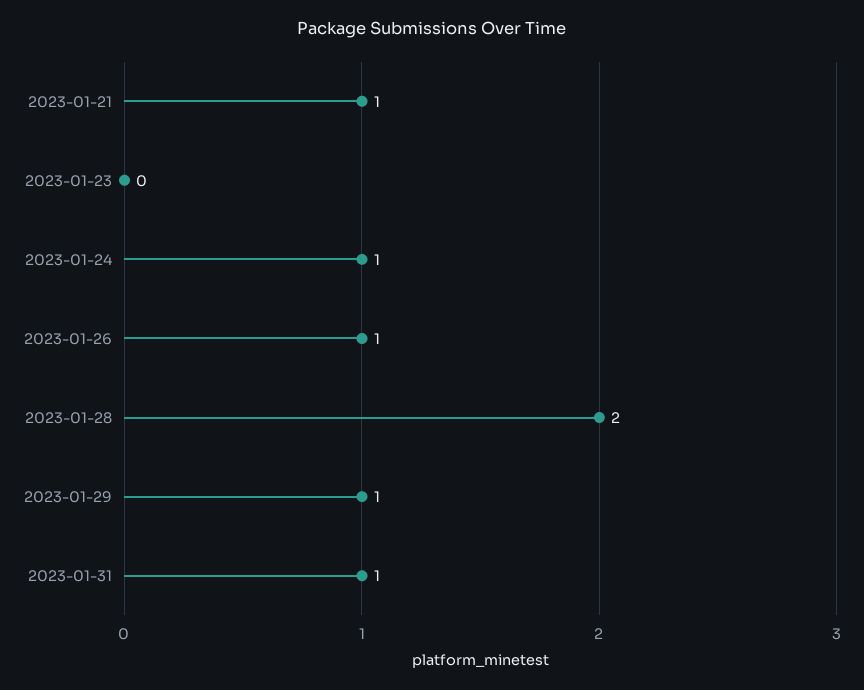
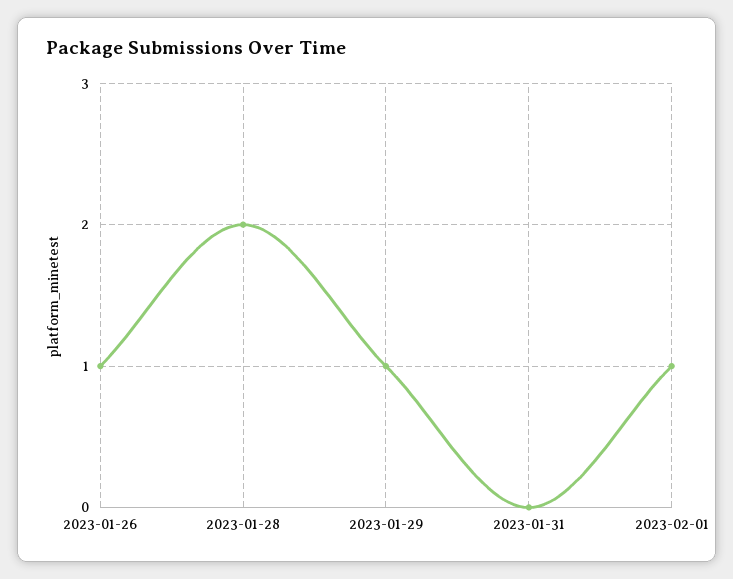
2023-01-21: 1 -> none
2023-01-23: 0 -> none
2023-01-24: 1 -> none
2023-01-31: 1 -> 0
2023-02-01: none -> 1

